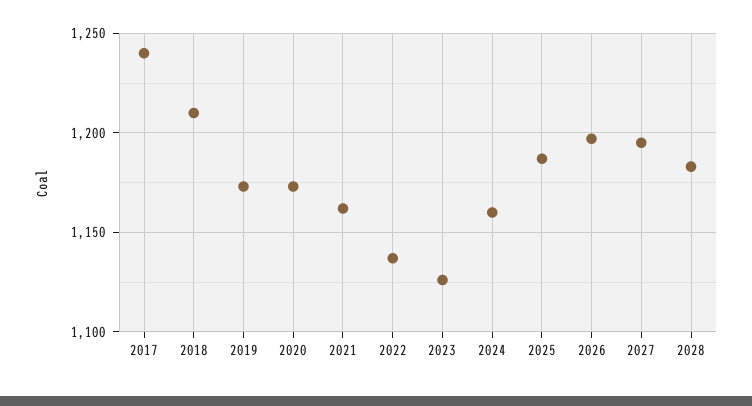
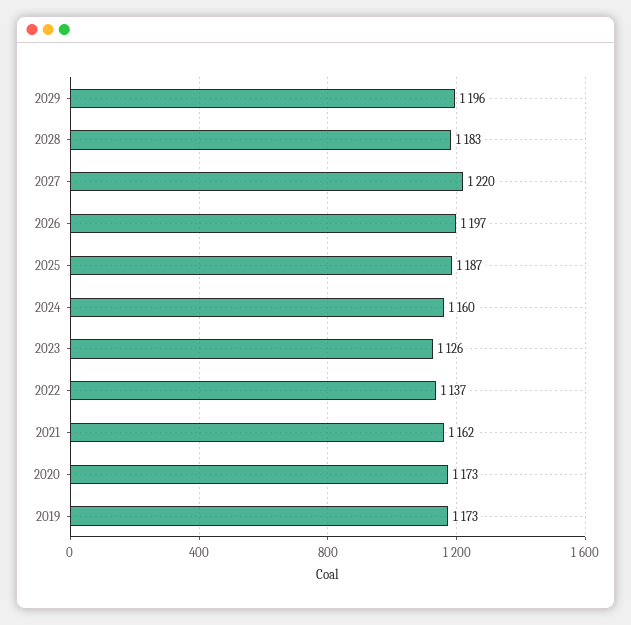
2017: 1240 -> none
2018: 1210 -> none
2027: 1195 -> 1220
2029: none -> 1196

